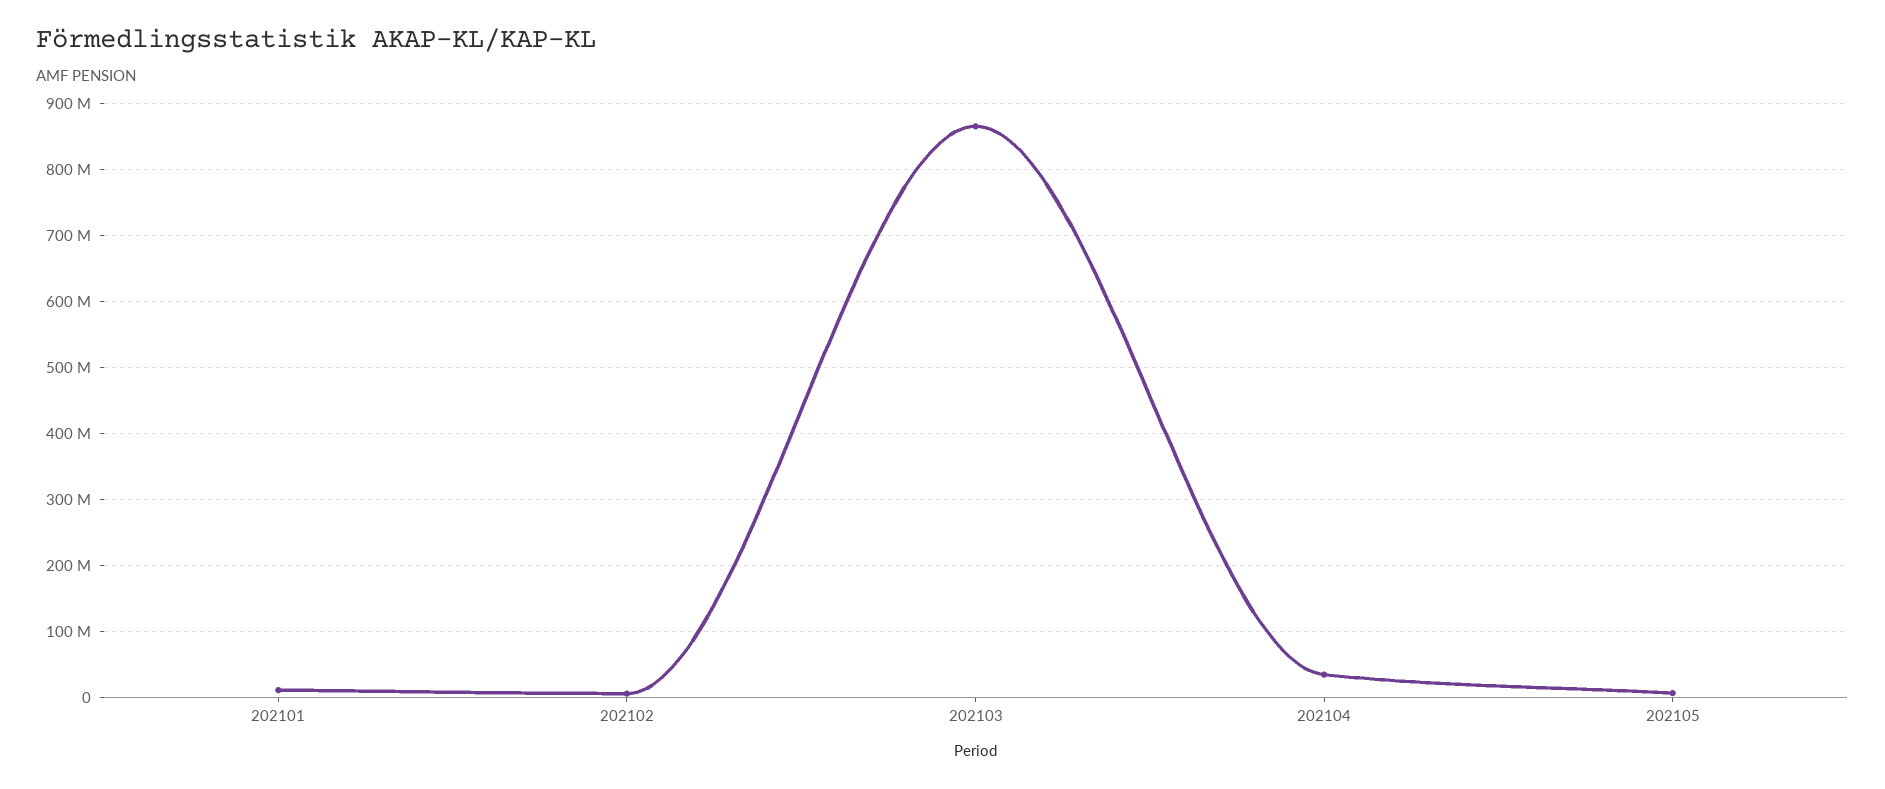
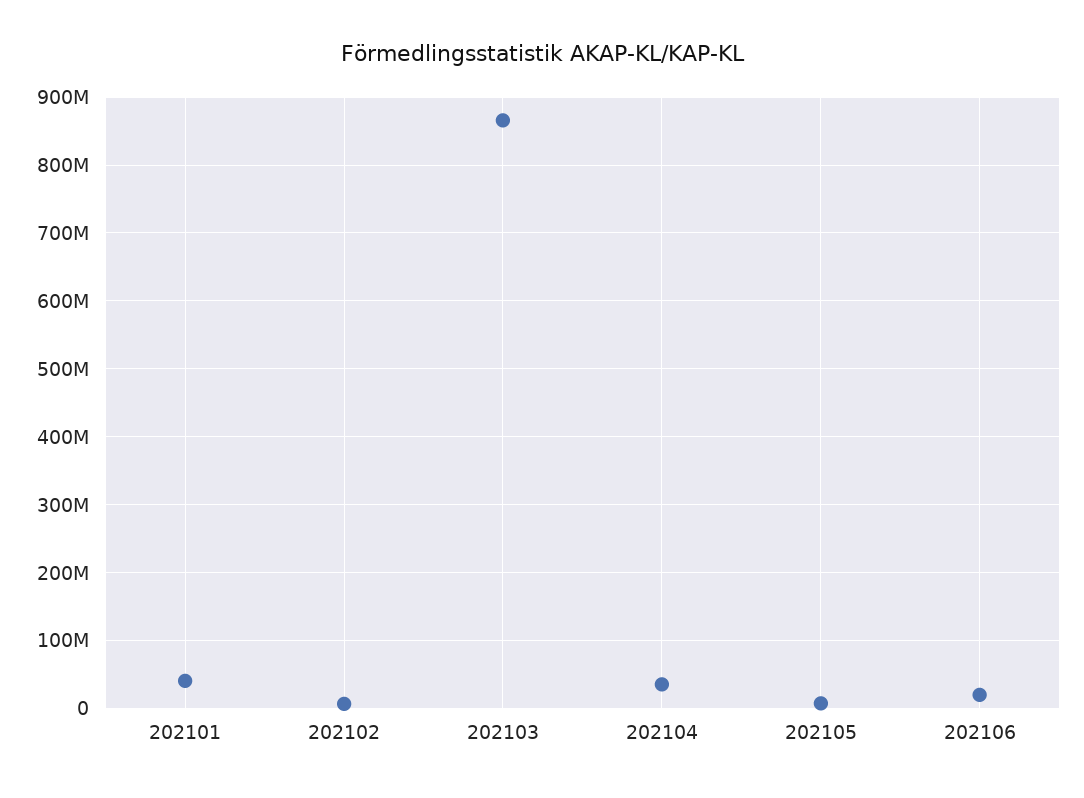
202101: 10000000 -> 40000000
202106: none -> 20000000

